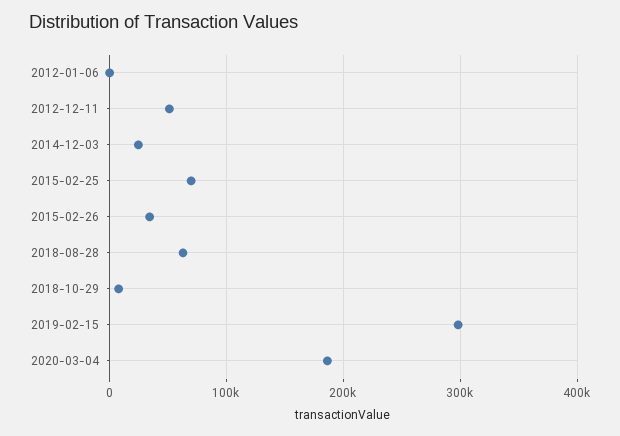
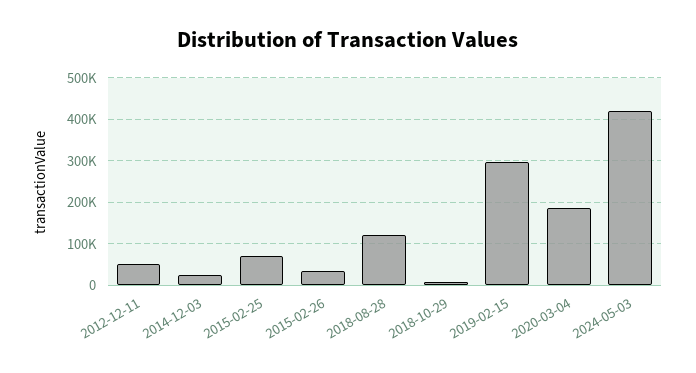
2012-01-06: 0 -> none
2018-08-28: 60000 -> 120000
2024-05-03: none -> 420000

